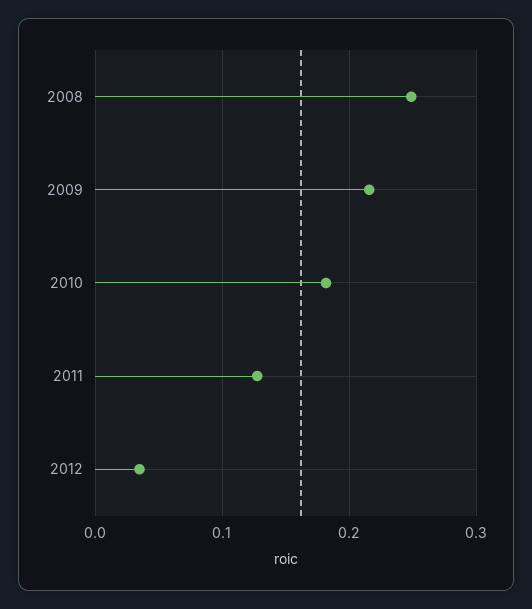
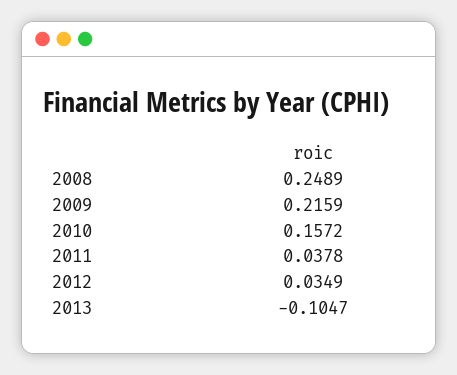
2010: 0.18 -> 0.1572
2011: 0.13 -> 0.0378
2013: none -> -0.1047

